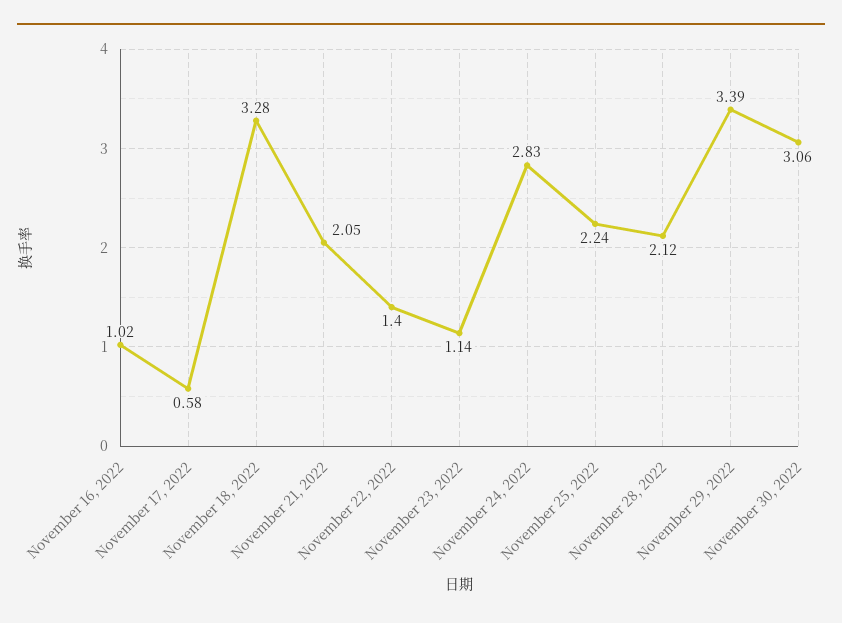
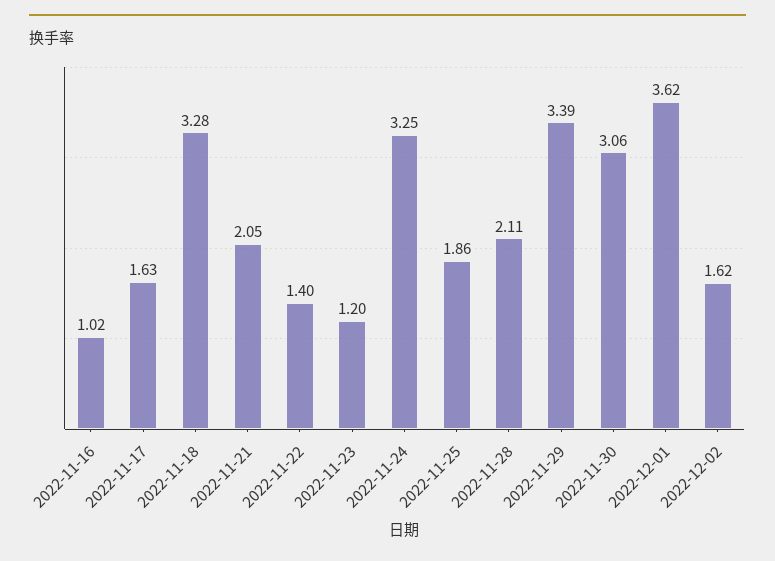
November 17, 2022: 0.58 -> 1.63
November 23, 2022: 1.14 -> 1.2
November 24, 2022: 2.83 -> 3.25
November 25, 2022: 2.24 -> 1.86
November 28, 2022: 2.12 -> 2.11
2022-12-01: none -> 3.62
2022-12-02: none -> 1.62

